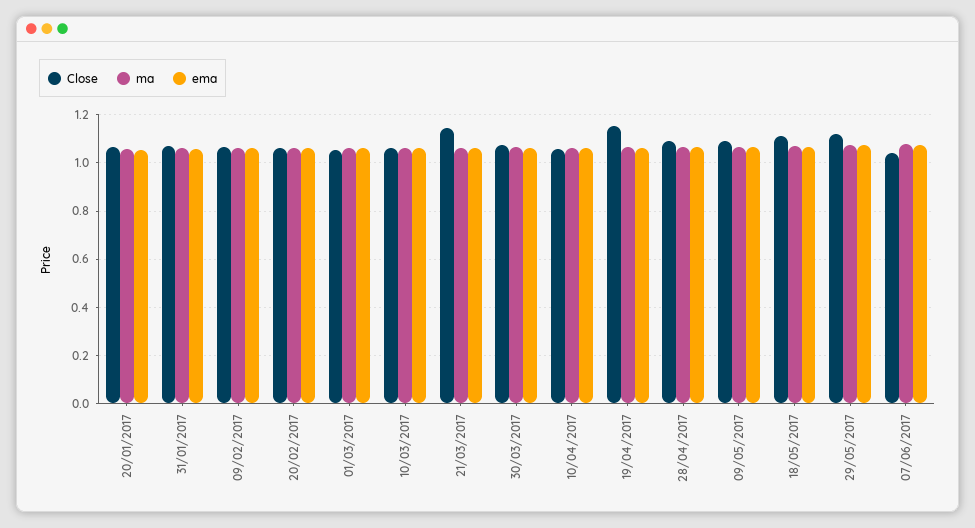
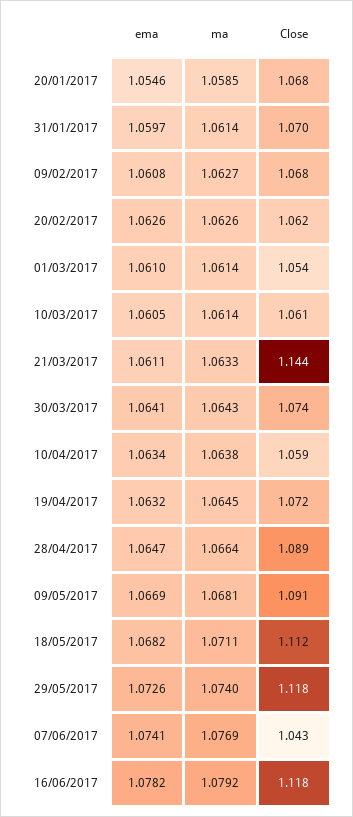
Close, 19/04/2017: 1.15 -> 1.072
ema, 16/06/2017: none -> 1.0782
ma, 16/06/2017: none -> 1.0792
Close, 16/06/2017: none -> 1.118

